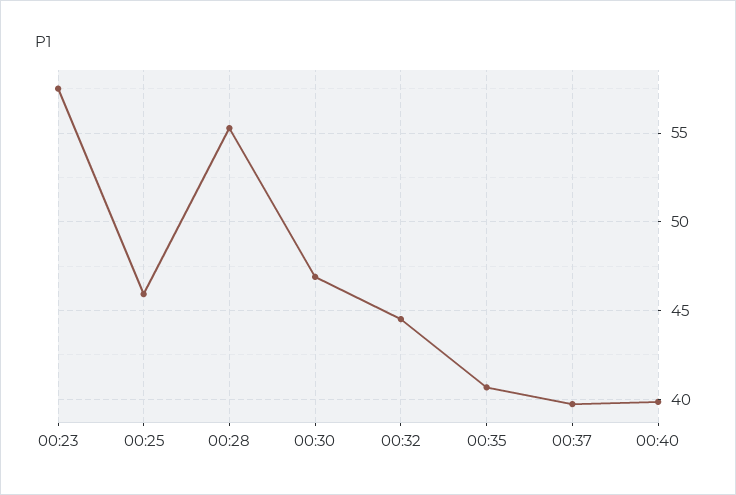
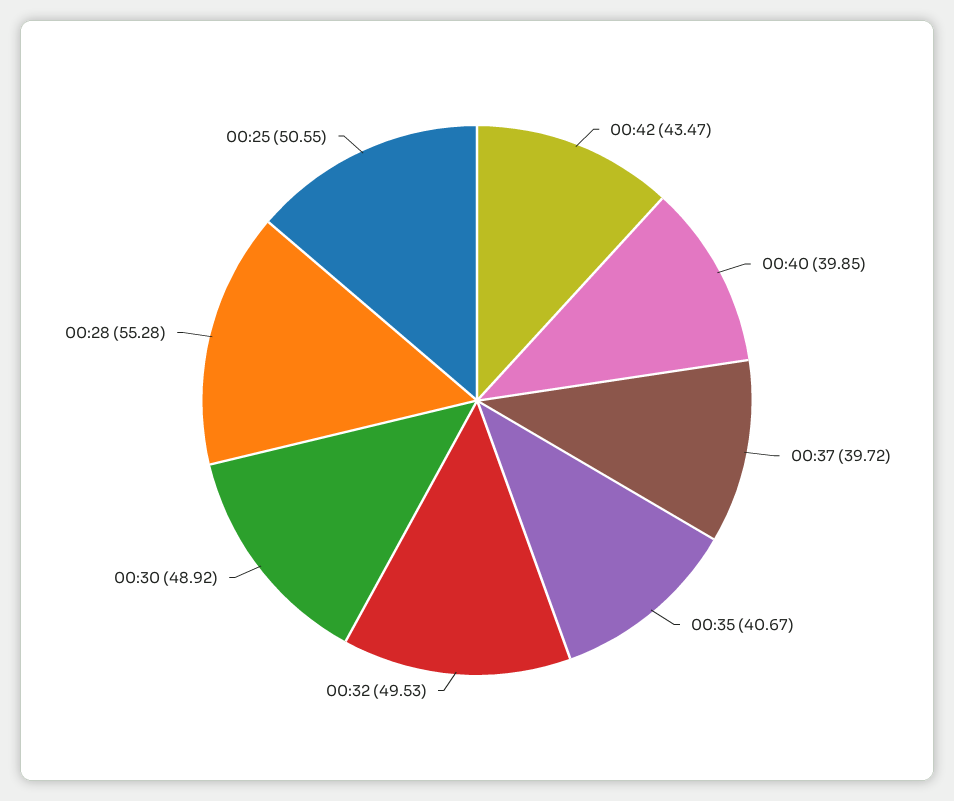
00:23: 57.5 -> none
00:25: 46 -> 50.55
00:30: 47 -> 48.92
00:32: 44.5 -> 49.53
00:42: none -> 43.47

